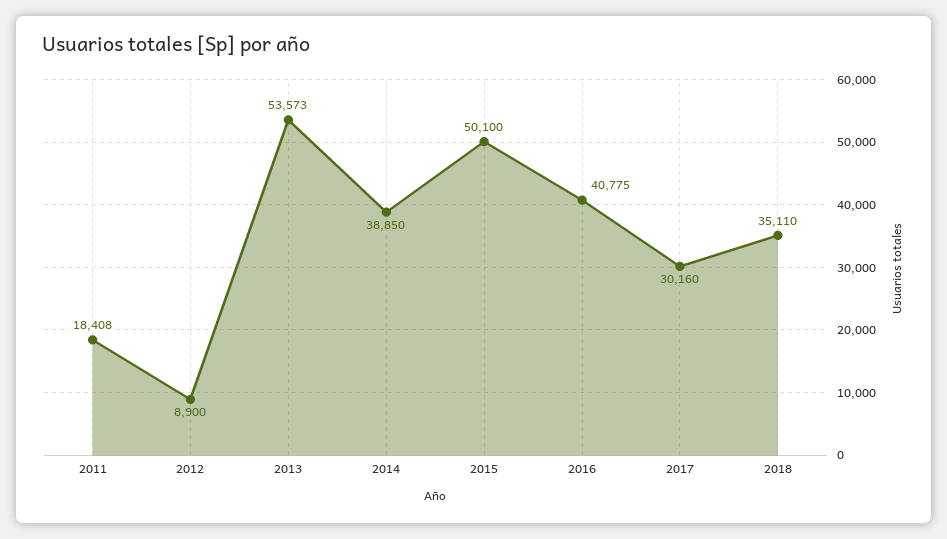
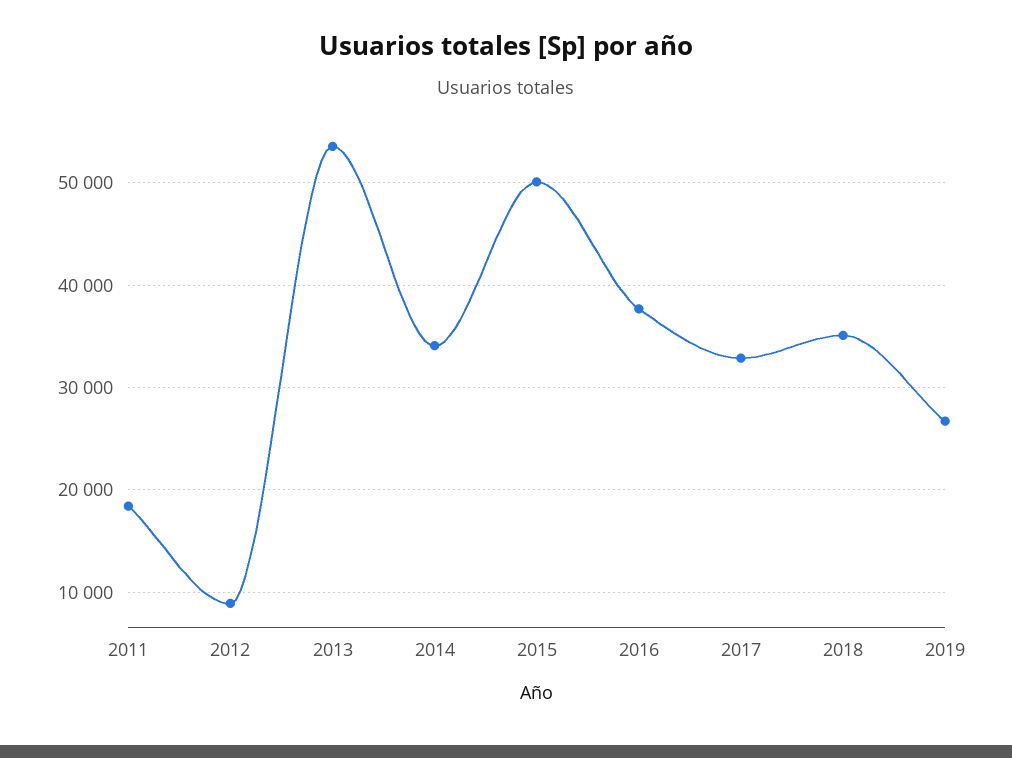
2014: 38850 -> 34000
2016: 40775 -> 38000
2017: 30160 -> 33000
2019: none -> 27000

